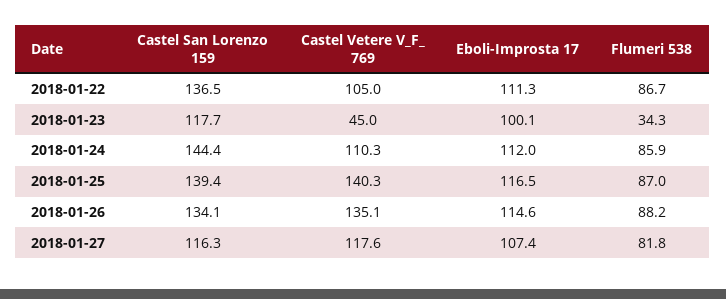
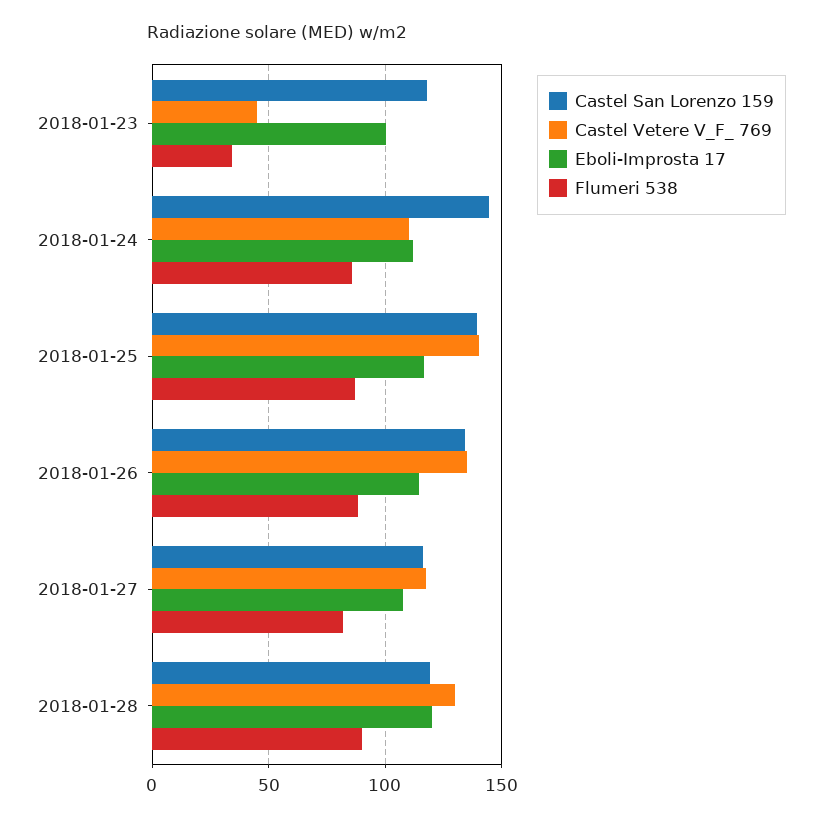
Castel San Lorenzo 159, 2018-01-22: 136.5 -> none
Castel Vetere V_F_ 769, 2018-01-22: 105 -> none
Eboli-Improsta 17, 2018-01-22: 111.3 -> none
Flumeri 538, 2018-01-22: 86.7 -> none
Castel San Lorenzo 159, 2018-01-28: none -> 120
Castel Vetere V_F_ 769, 2018-01-28: none -> 130
Eboli-Improsta 17, 2018-01-28: none -> 120
Flumeri 538, 2018-01-28: none -> 90

